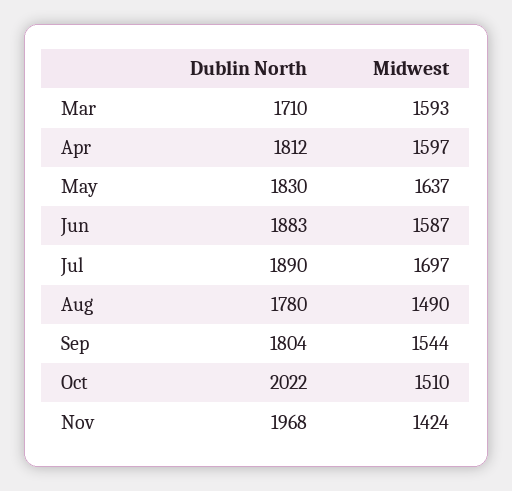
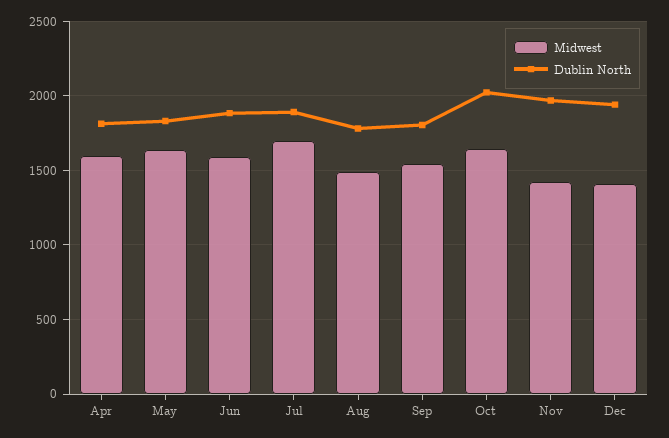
Dublin North, Mar: 1710 -> none
Midwest, Mar: 1593 -> none
Midwest, Oct: 1510 -> 1650
Midwest, Dec: none -> 1400
Dublin North, Dec: none -> 1950

